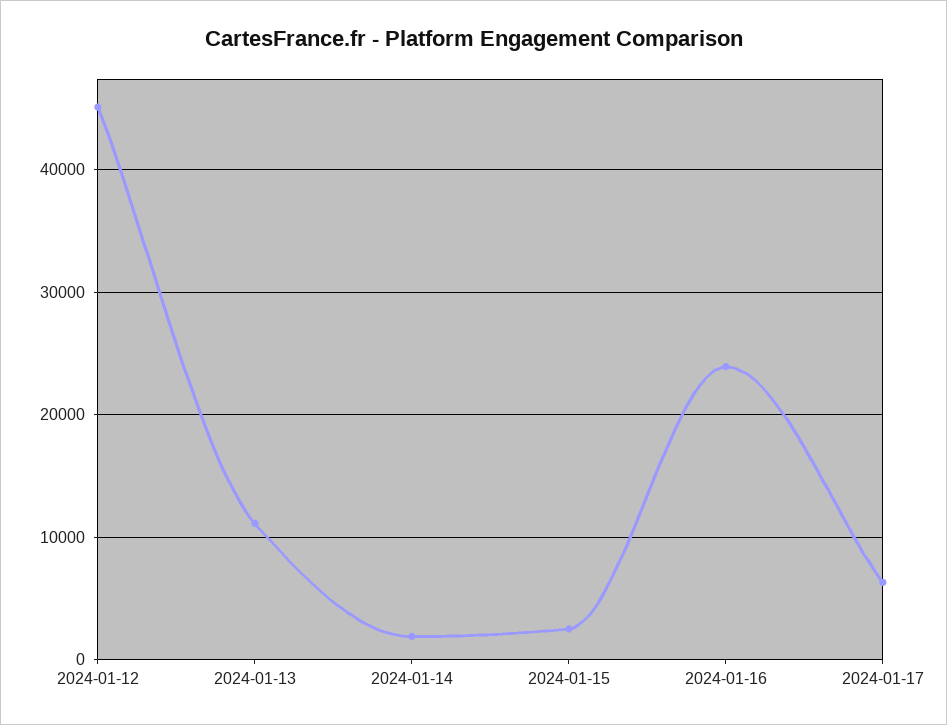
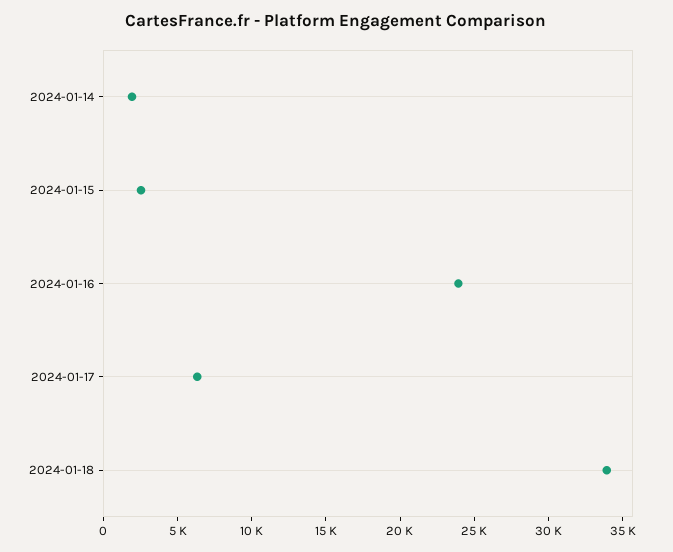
2024-01-12: 45000 -> none
2024-01-13: 11000 -> none
2024-01-18: none -> 34000

